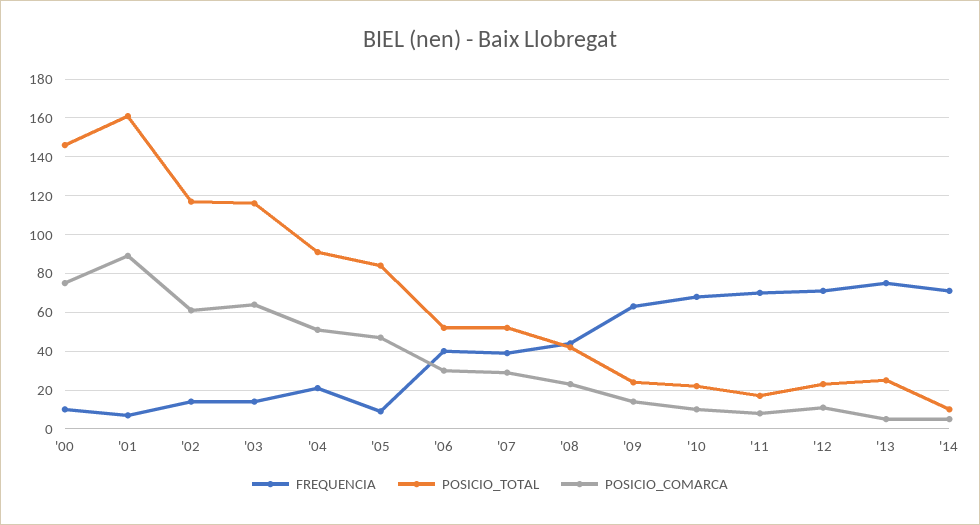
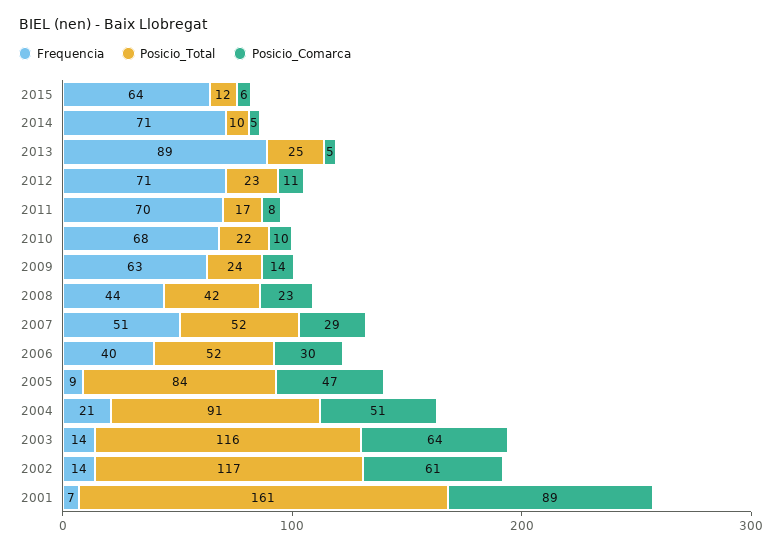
FREQUENCIA, '00: 10 -> none
POSICIO_TOTAL, '00: 145 -> none
POSICIO_COMARCA, '00: 75 -> none
FREQUENCIA, '07: 40 -> 51
FREQUENCIA, '13: 75 -> 89
FREQUENCIA, 2015: none -> 64
POSICIO_TOTAL, 2015: none -> 12
POSICIO_COMARCA, 2015: none -> 6

